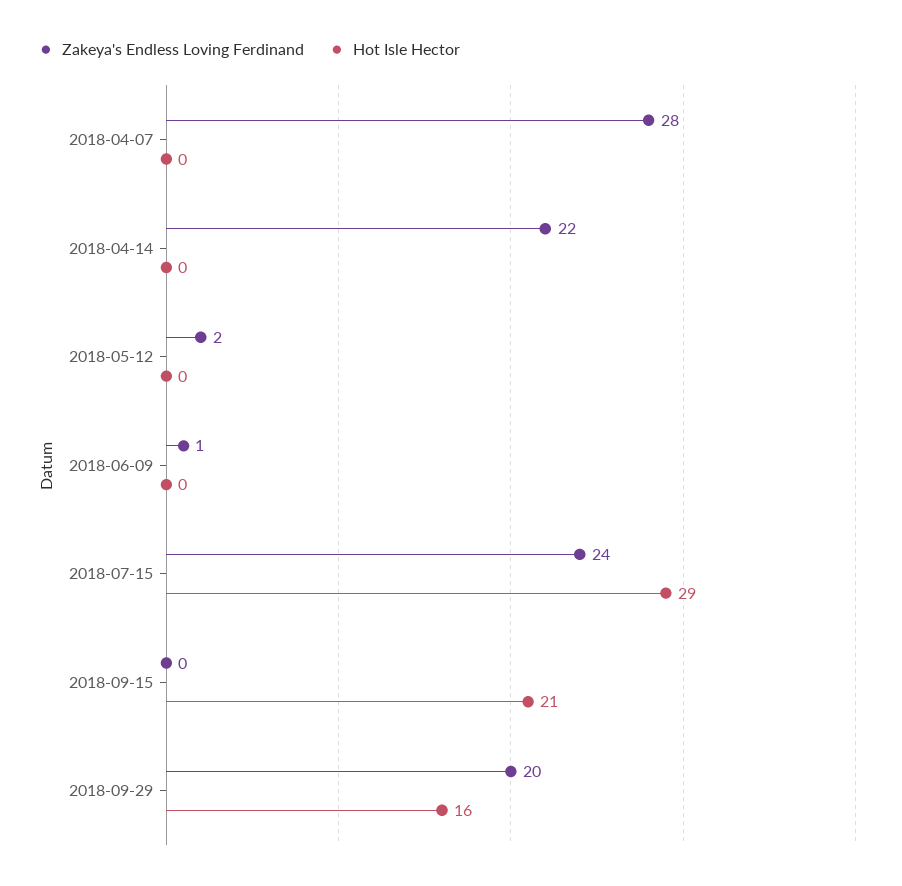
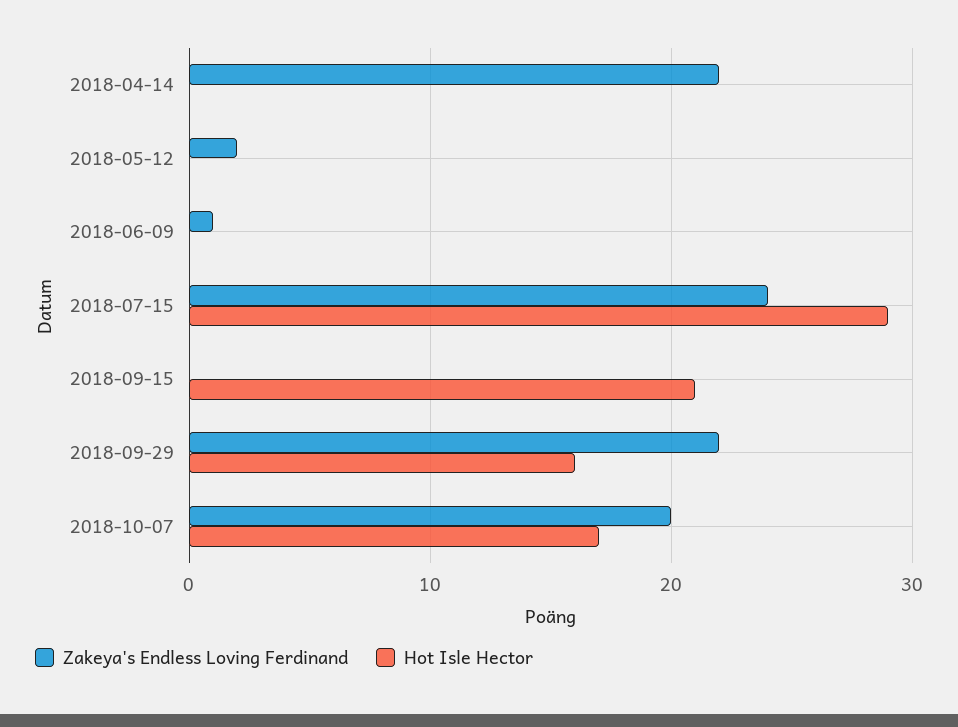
Zakeya's Endless Loving Ferdinand, 2018-04-07: 28 -> none
Hot Isle Hector, 2018-04-07: 0 -> none
Zakeya's Endless Loving Ferdinand, 2018-09-29: 20 -> 22
Zakeya's Endless Loving Ferdinand, 2018-10-07: none -> 20
Hot Isle Hector, 2018-10-07: none -> 17

